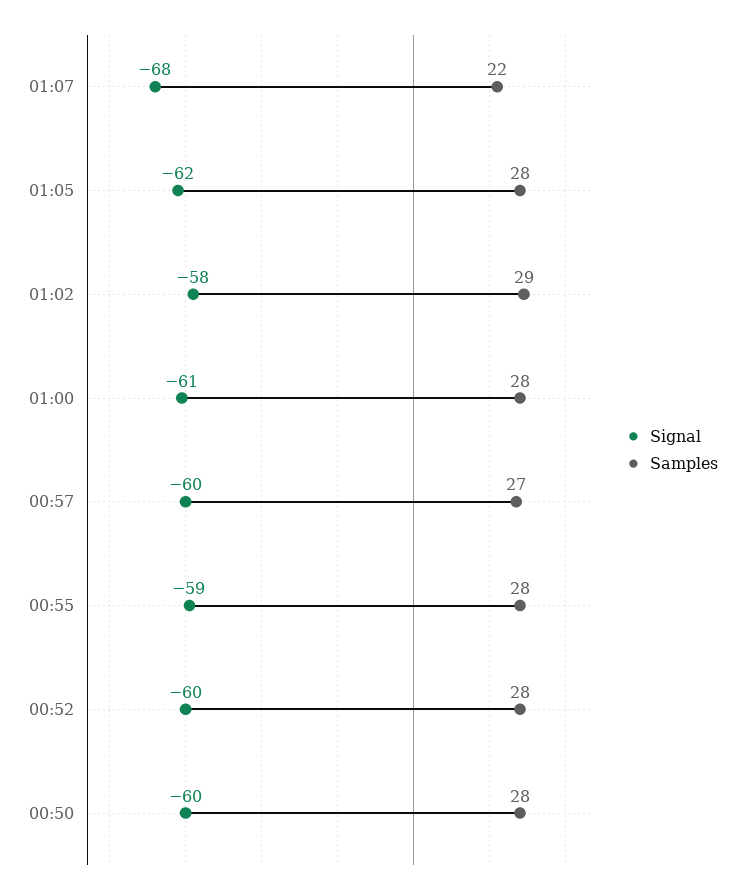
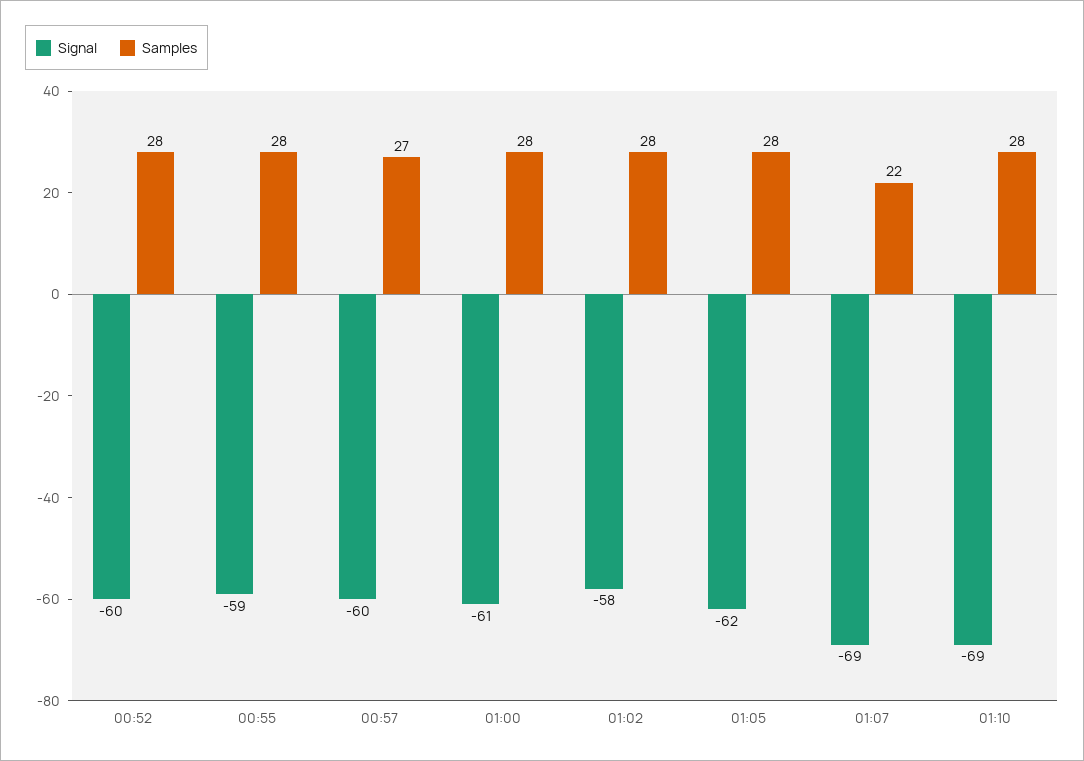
Signal, 01:07: -68 -> -69
Samples, 01:02: 29 -> 28
Signal, 00:50: -60 -> none
Samples, 00:50: 28 -> none
Signal, 01:10: none -> -69
Samples, 01:10: none -> 28

